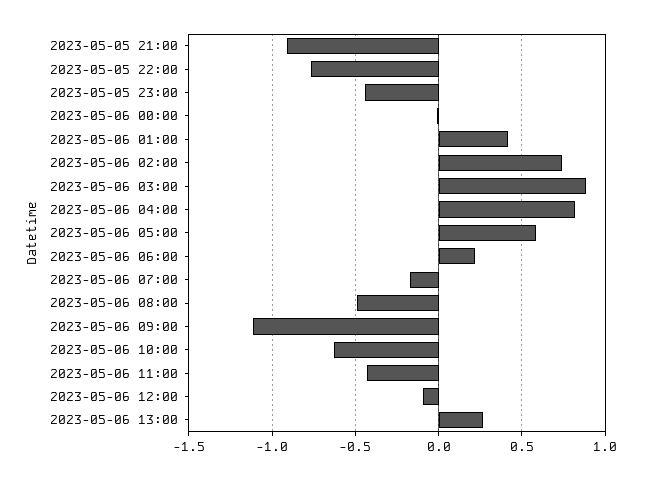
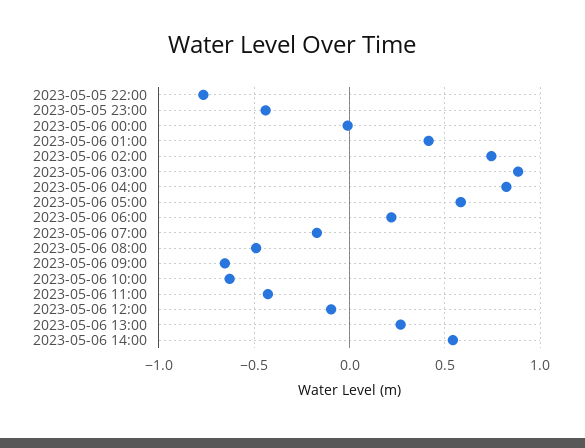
2023-05-05 21:00: -0.9 -> none
2023-05-06 09:00: -1.1 -> -0.65
2023-05-06 14:00: none -> 0.55

